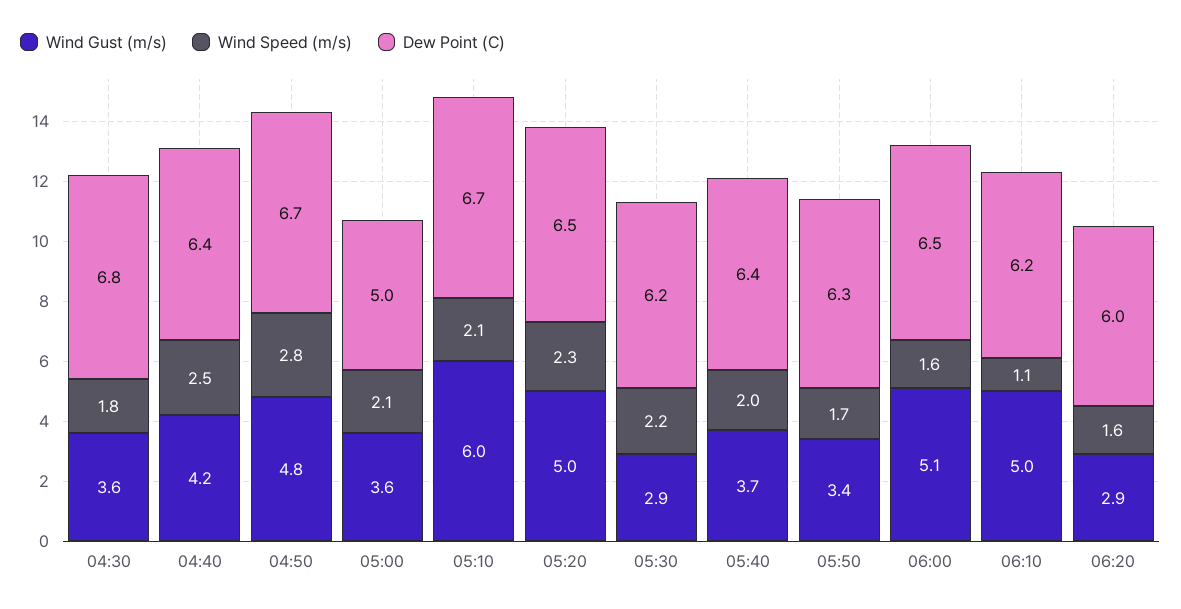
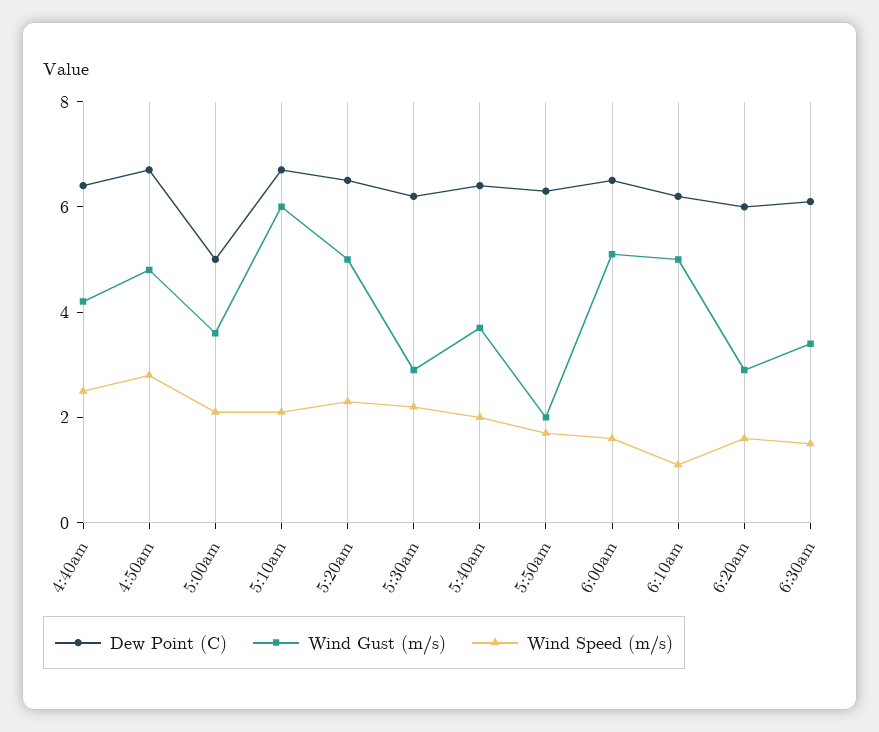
Wind Gust (m/s), 04:30: 3.6 -> none
Wind Speed (m/s), 04:30: 1.8 -> none
Dew Point (C), 04:30: 6.8 -> none
Wind Gust (m/s), 05:50: 3.4 -> 2
Dew Point (C), 6:30am: none -> 6
Wind Gust (m/s), 6:30am: none -> 3.5
Wind Speed (m/s), 6:30am: none -> 1.5

